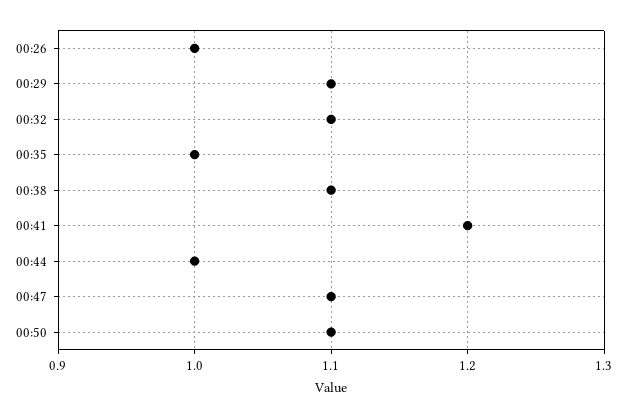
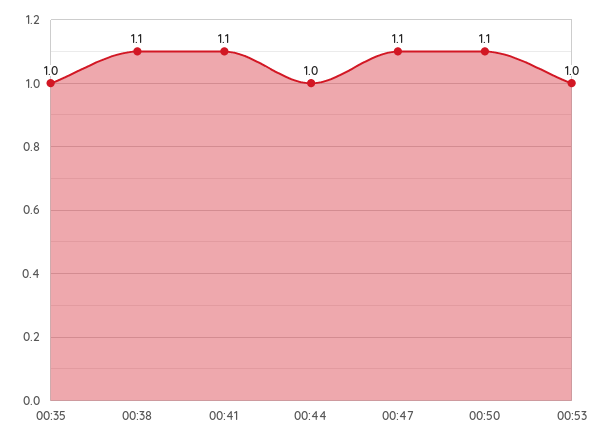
00:26: 1 -> none
00:29: 1.1 -> none
00:32: 1.1 -> none
00:41: 1.2 -> 1.1
00:53: none -> 1

